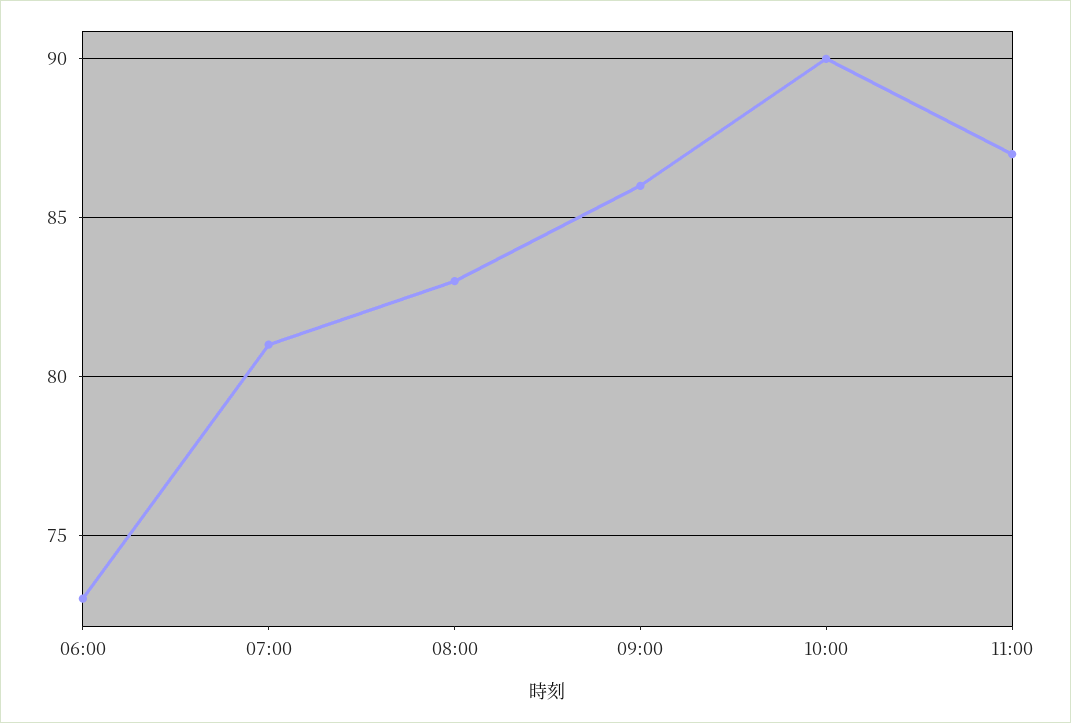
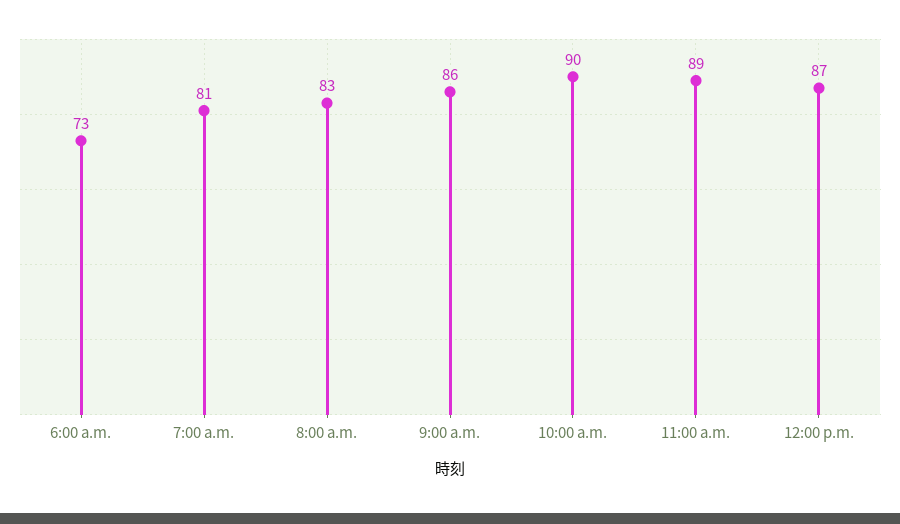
11:00: 87 -> 89
12:00 p.m.: none -> 87

